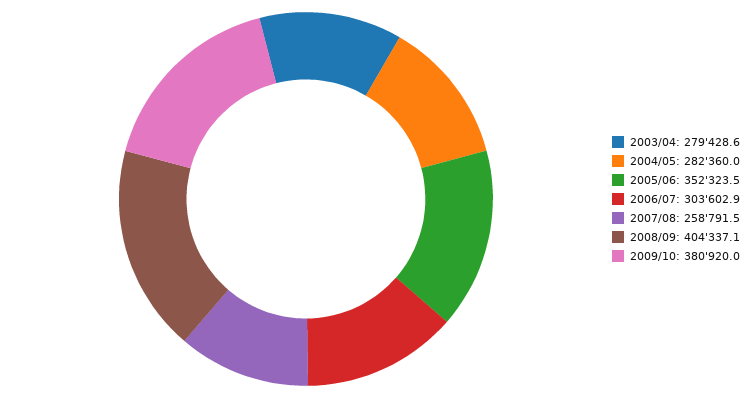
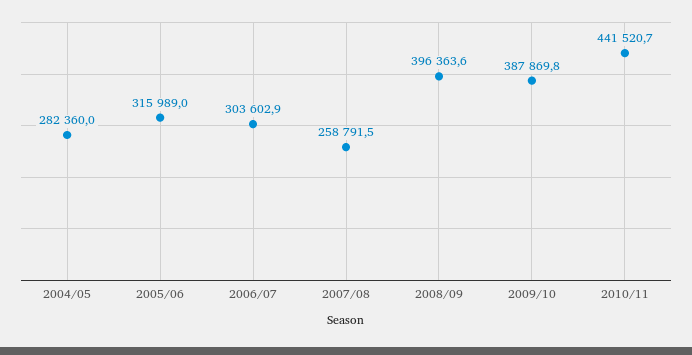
2003/04: 279428.6 -> none
2005/06: 352323.5 -> 315989
2008/09: 404337.1 -> 396363.6
2009/10: 380920 -> 387869.8
2010/11: none -> 441520.7

